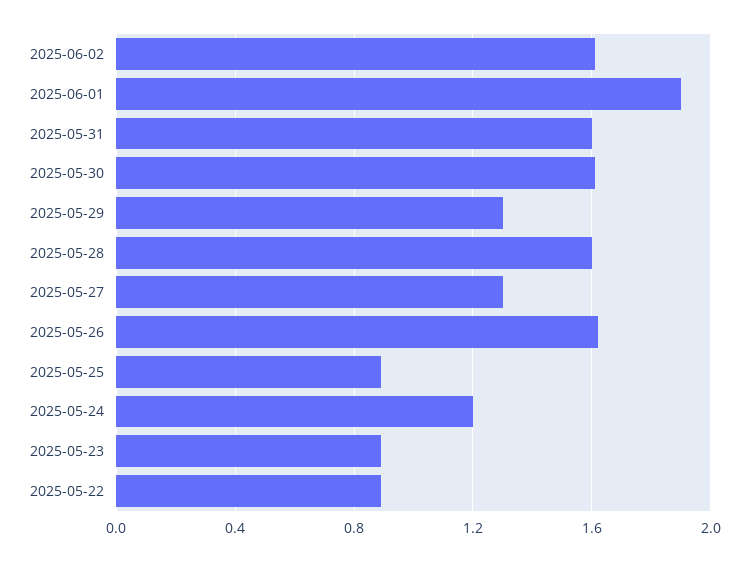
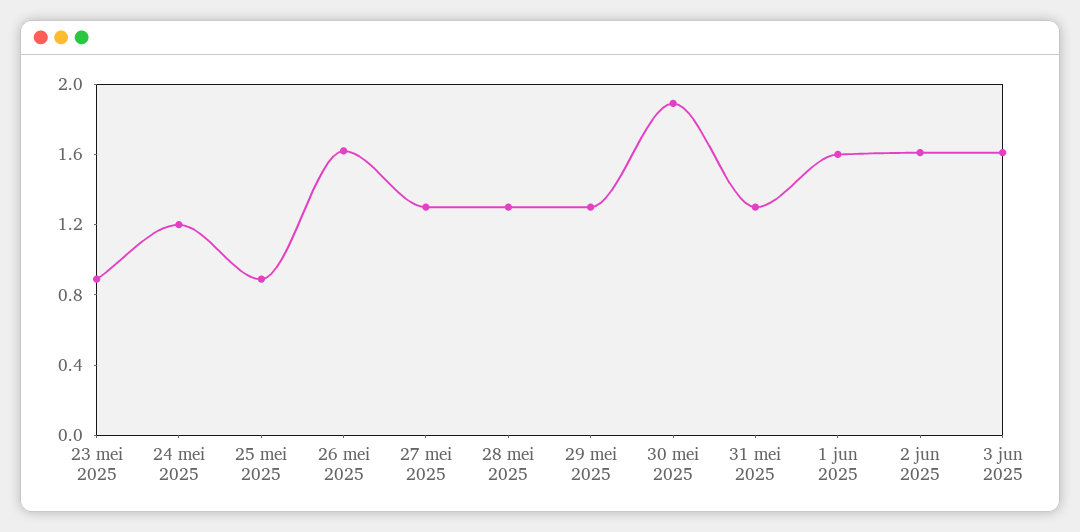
2025-06-01: 1.9 -> 1.6
2025-05-31: 1.6 -> 1.3
2025-05-30: 1.6 -> 1.9
2025-05-28: 1.6 -> 1.3
2025-05-22: 0.9 -> none
3 jun 2025: none -> 1.6

